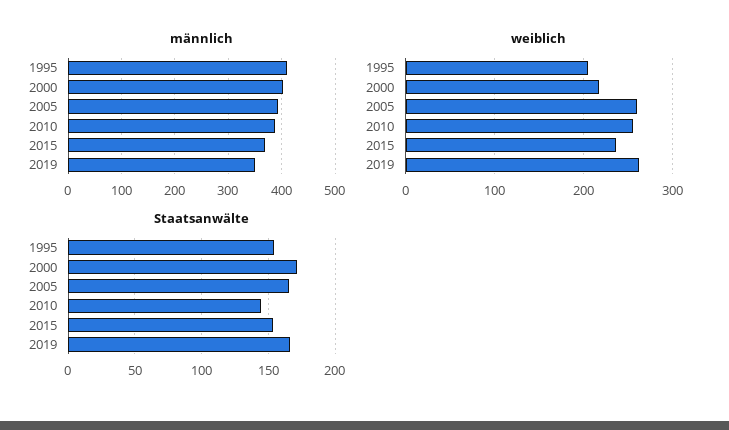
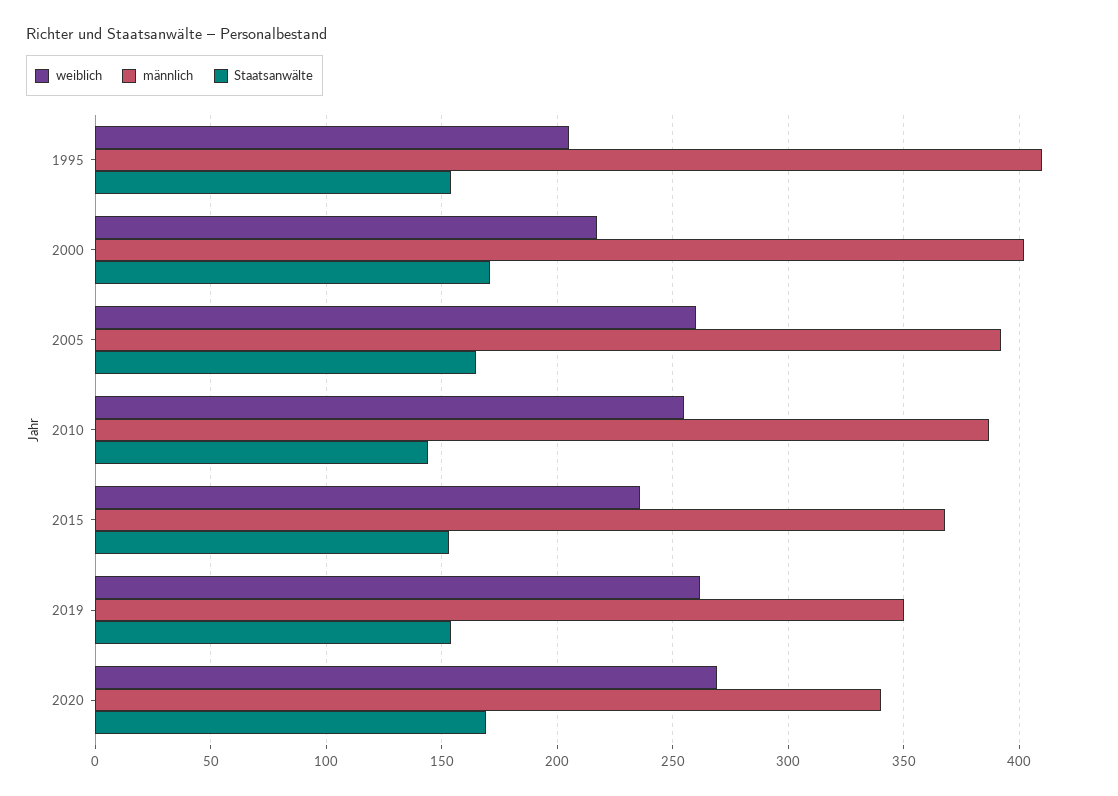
Staatsanwälte, 2019: 165 -> 155
weiblich, 2020: none -> 270
männlich, 2020: none -> 340
Staatsanwälte, 2020: none -> 170

